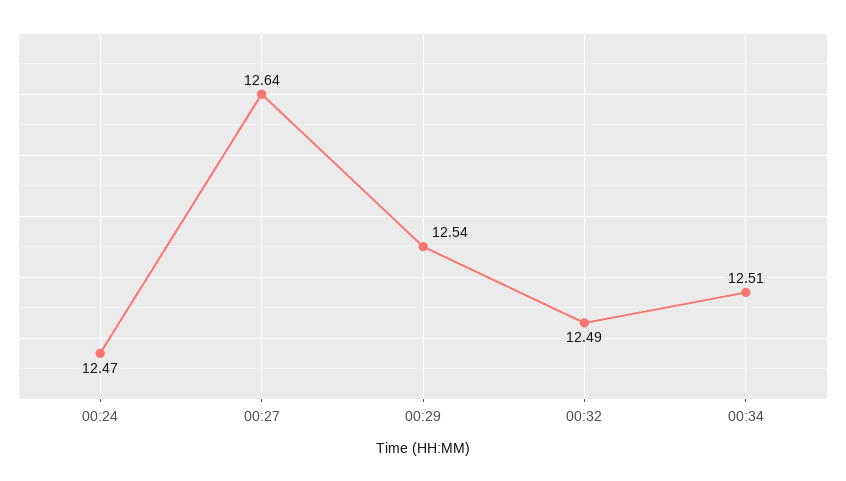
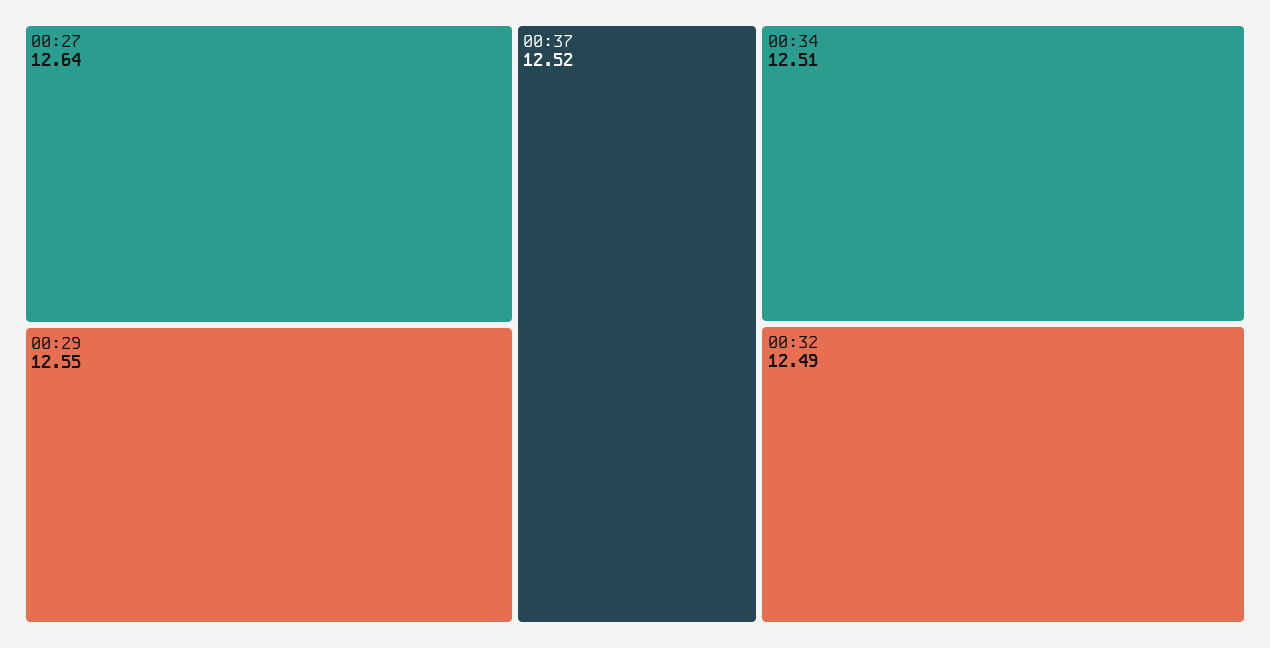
00:24: 12.47 -> none
00:29: 12.54 -> 12.55
00:37: none -> 12.52

